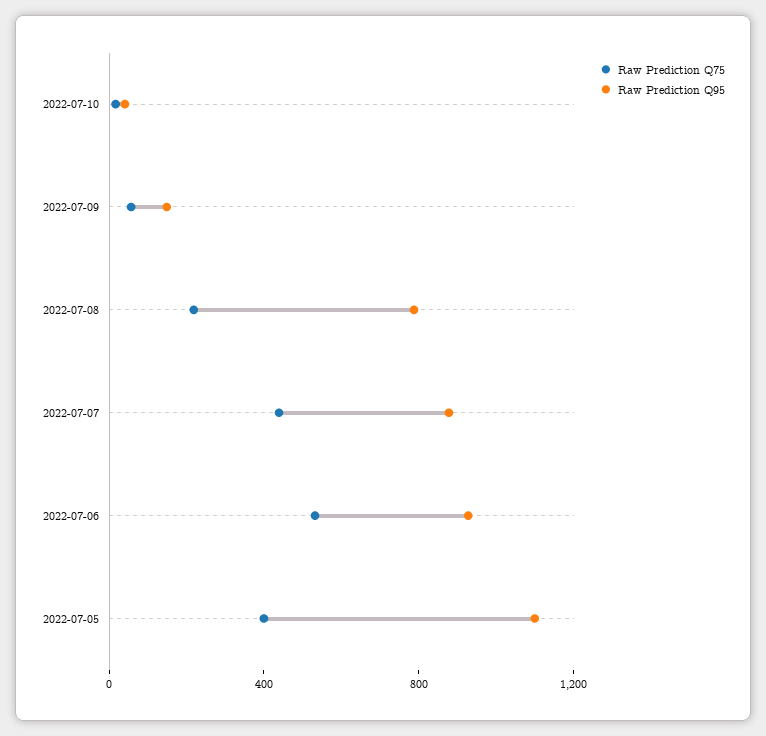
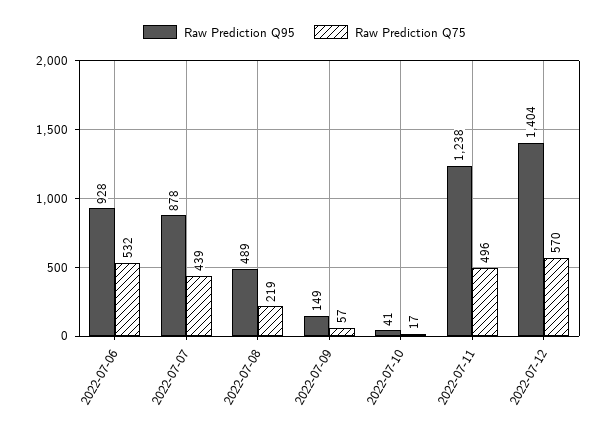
Raw Prediction Q95, 2022-07-08: 800 -> 489
Raw Prediction Q75, 2022-07-05: 400 -> none
Raw Prediction Q95, 2022-07-05: 1100 -> none
Raw Prediction Q95, 2022-07-11: none -> 1238
Raw Prediction Q75, 2022-07-11: none -> 496
Raw Prediction Q95, 2022-07-12: none -> 1404
Raw Prediction Q75, 2022-07-12: none -> 570

